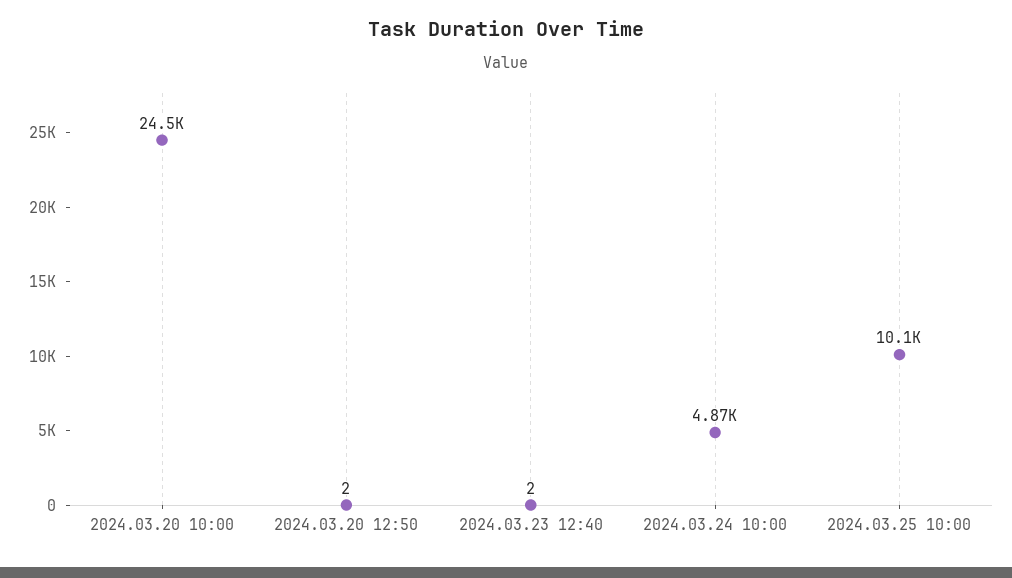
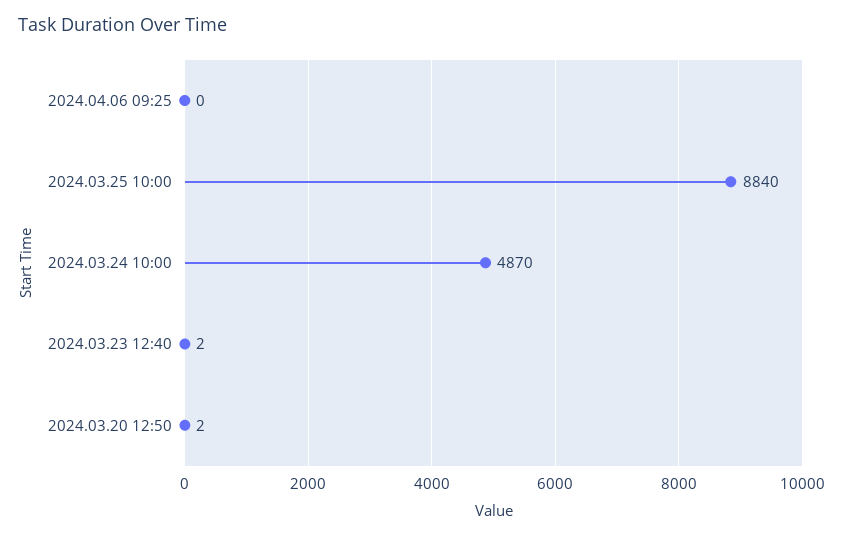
2024.03.20 10:00: 24500 -> none
2024.03.25 10:00: 10100 -> 8840
2024.04.06 09:25: none -> 0

